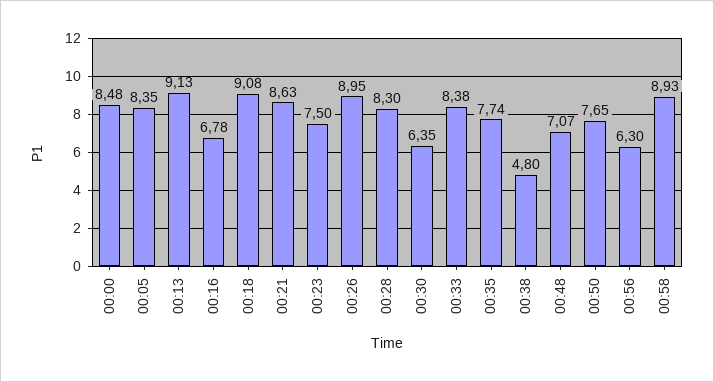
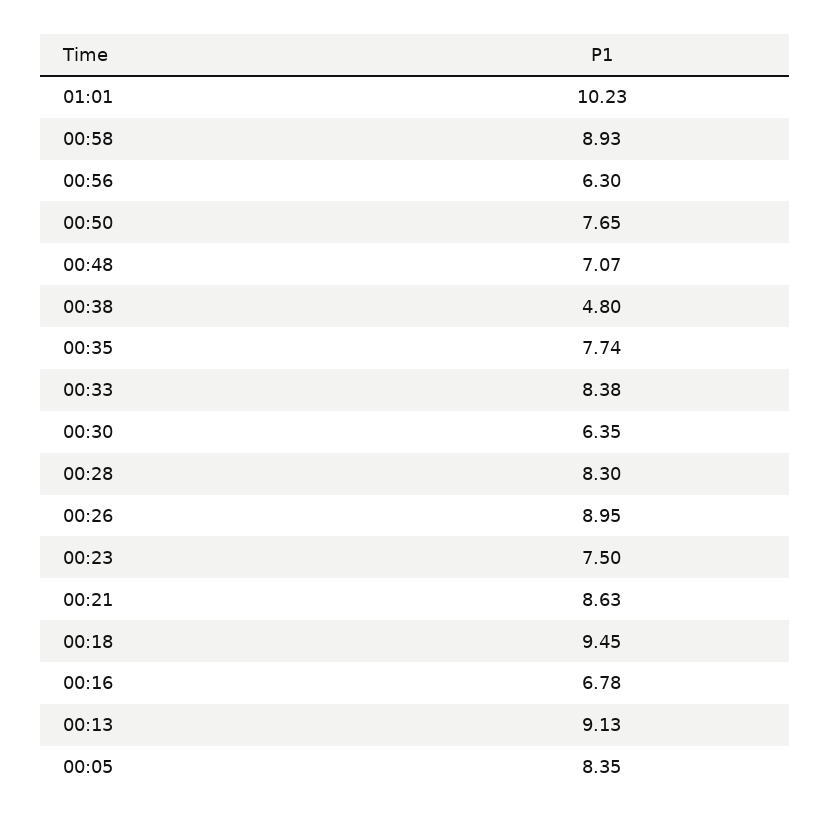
00:00: 8.48 -> none
00:18: 9.08 -> 9.45
01:01: none -> 10.23

